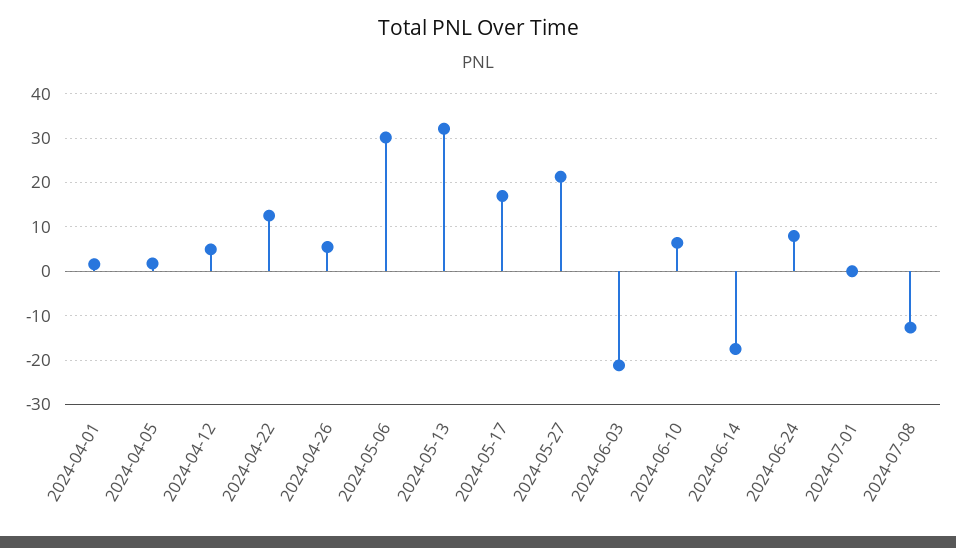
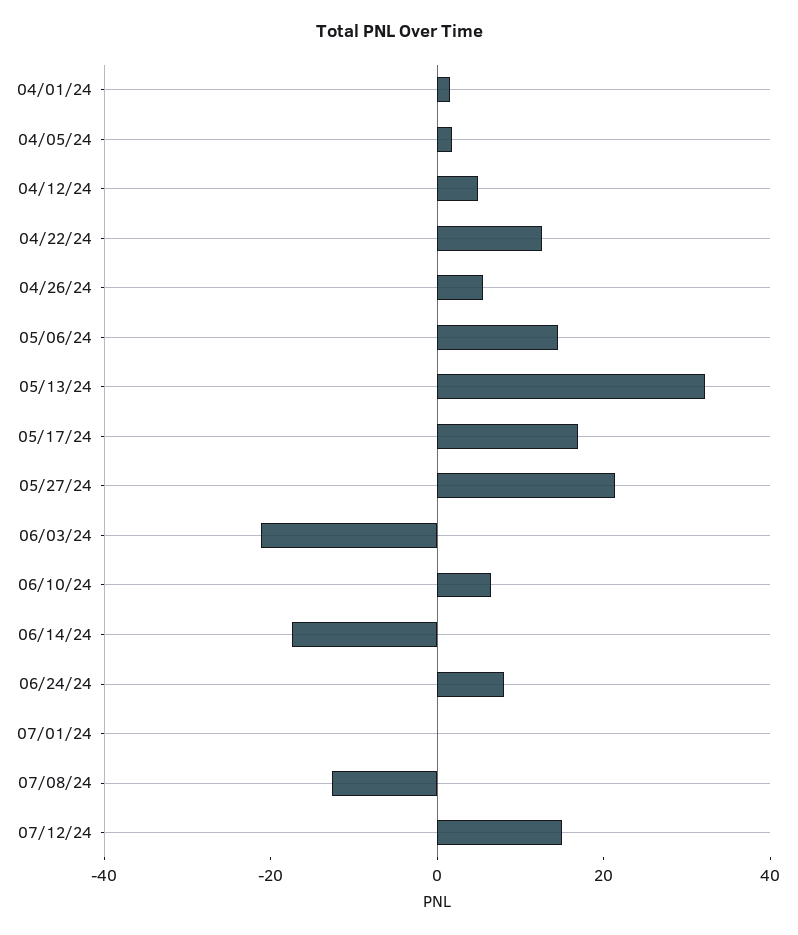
2024-05-06: 30 -> 15
07/12/24: none -> 15

